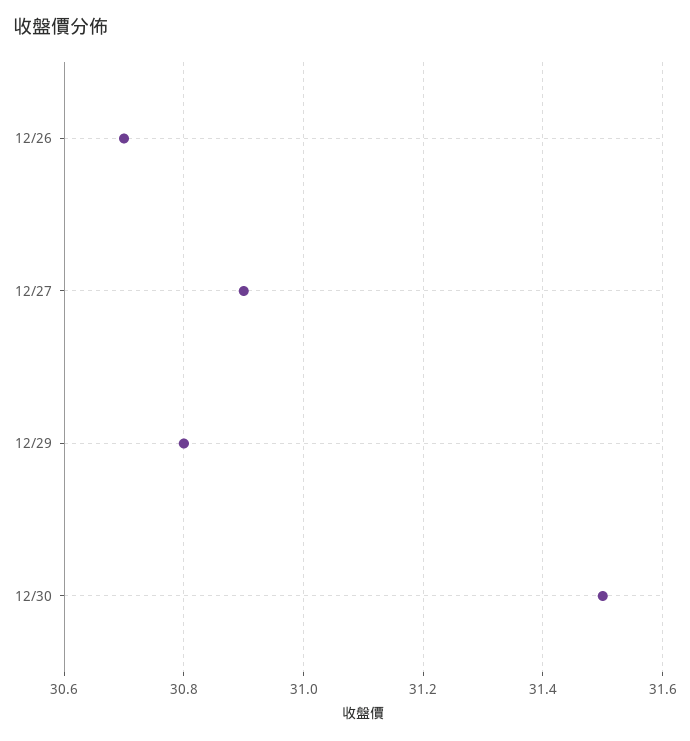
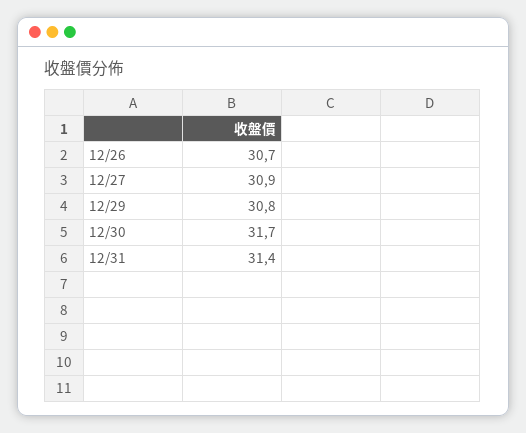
12/30: 31.5 -> 31.7
12/31: none -> 31.4

